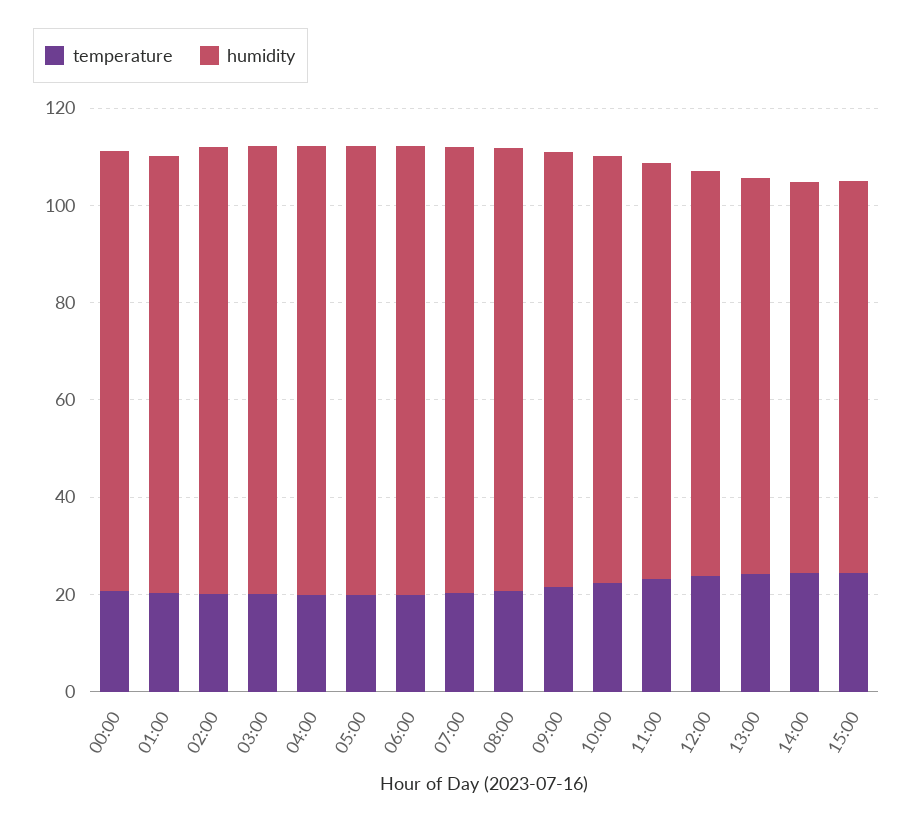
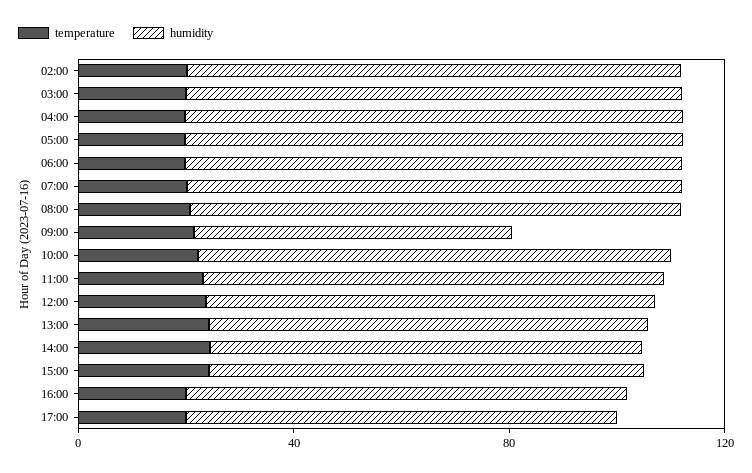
temperature, 00:00: 20 -> none
humidity, 00:00: 90 -> none
temperature, 01:00: 20 -> none
humidity, 01:00: 90 -> none
humidity, 09:00: 90 -> 60
temperature, 16:00: none -> 20
humidity, 16:00: none -> 80
temperature, 17:00: none -> 20
humidity, 17:00: none -> 80

